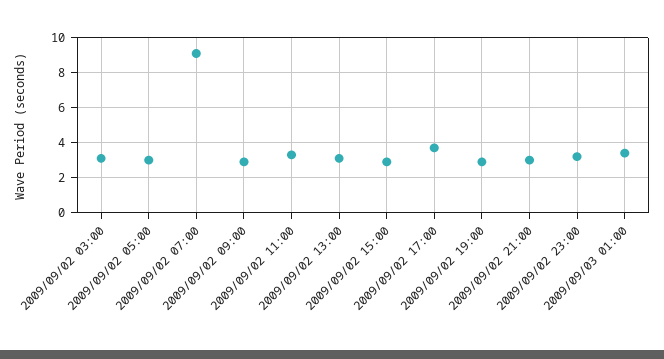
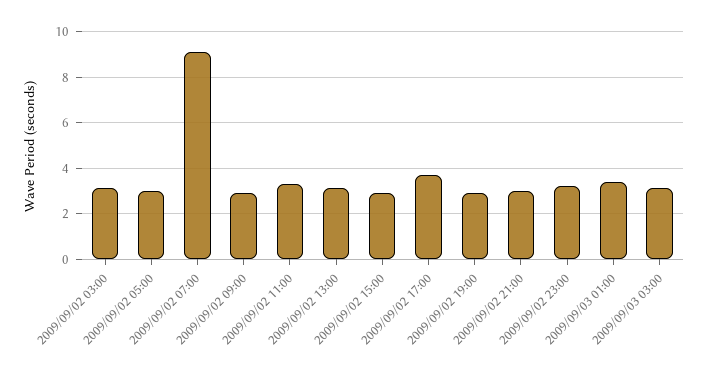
2009/09/03 03:00: none -> 3

